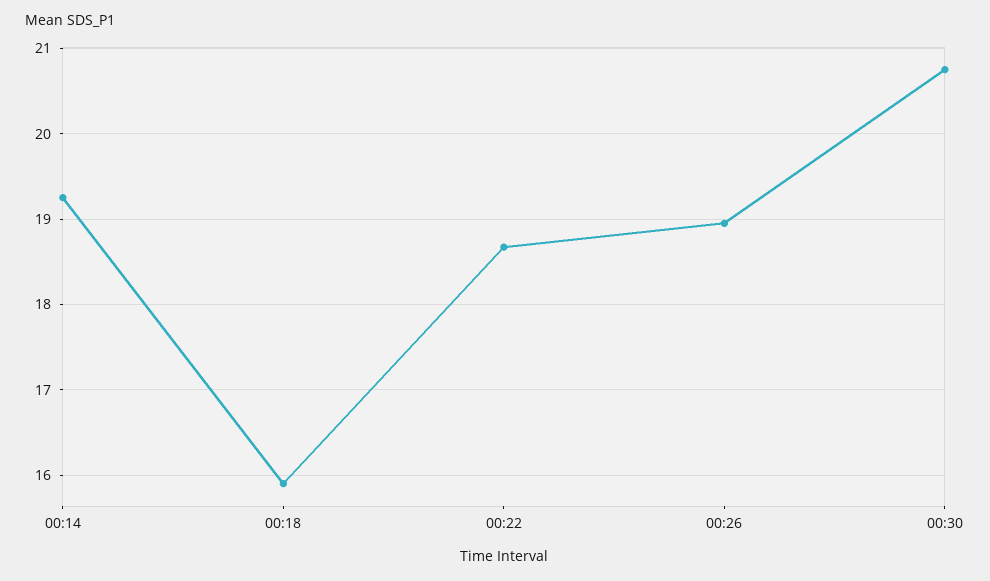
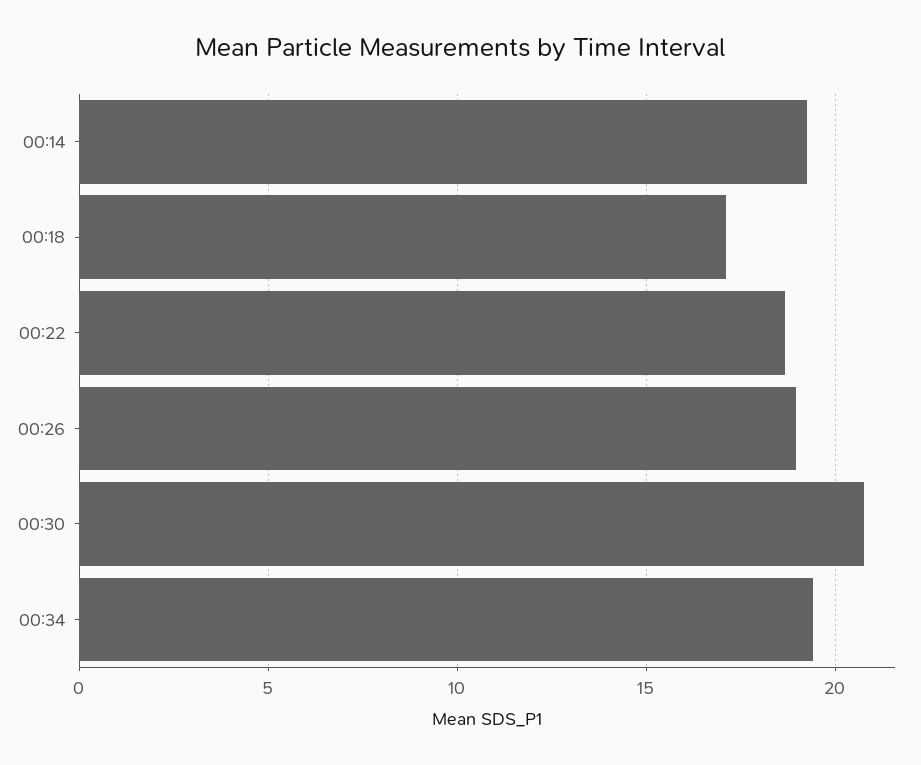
00:18: 15.9 -> 17
00:34: none -> 19.5

